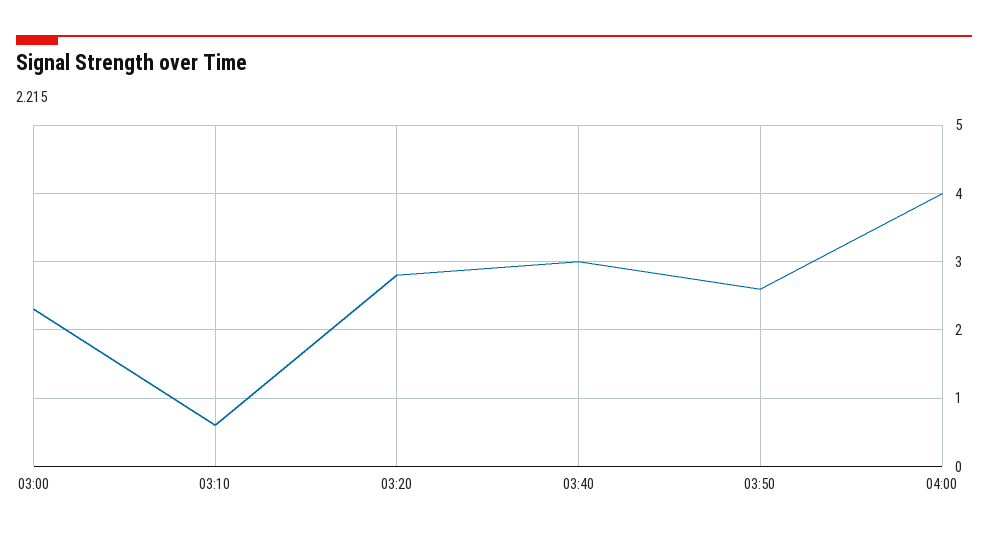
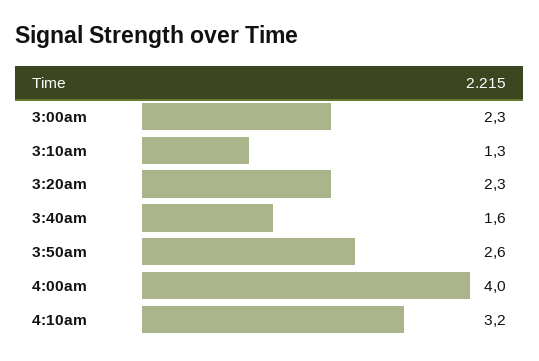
03:10: 0.6 -> 1.3
03:20: 2.8 -> 2.3
03:40: 3 -> 1.6
4:10am: none -> 3.2

